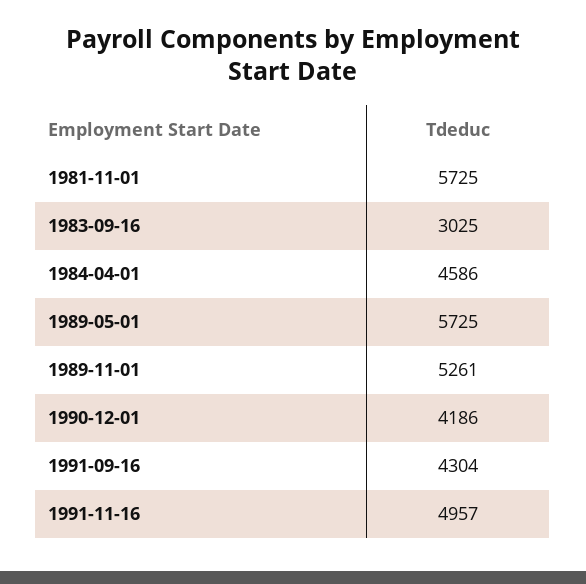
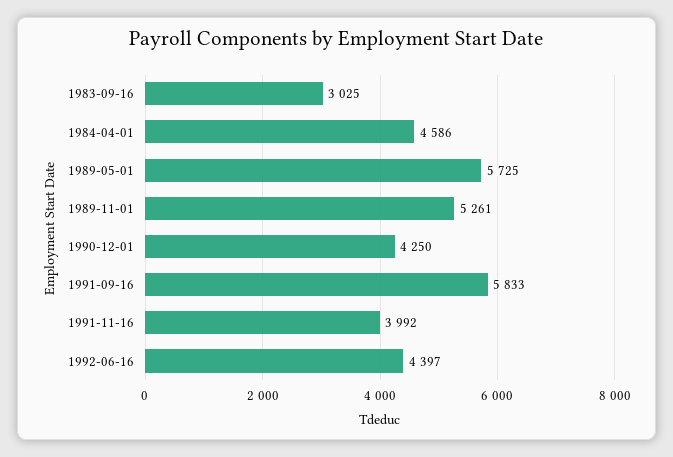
1981-11-01: 5725 -> none
1990-12-01: 4186 -> 4250
1991-09-16: 4304 -> 5833
1991-11-16: 4957 -> 3992
1992-06-16: none -> 4397

